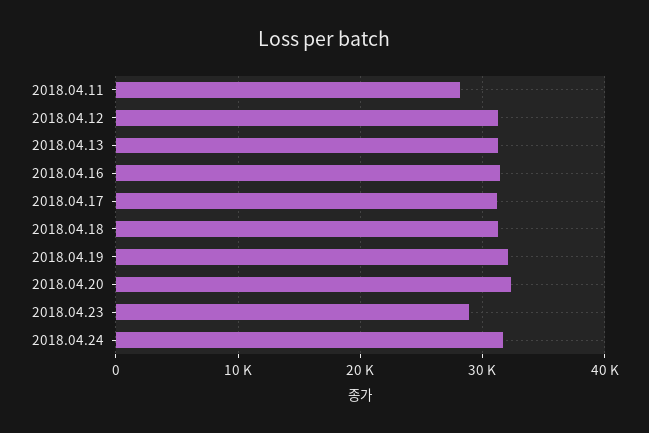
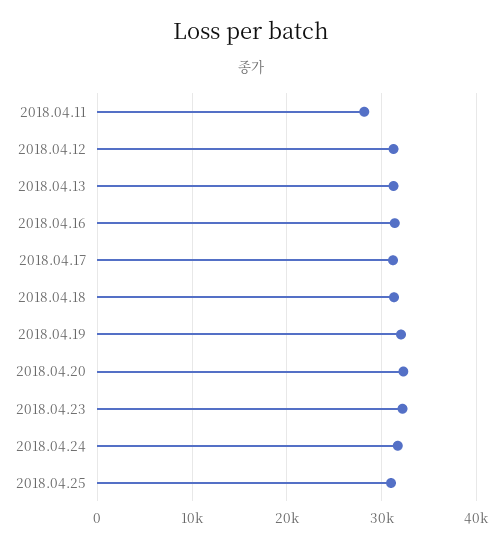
2018.04.23: 29000 -> 32000
2018.04.25: none -> 31000

